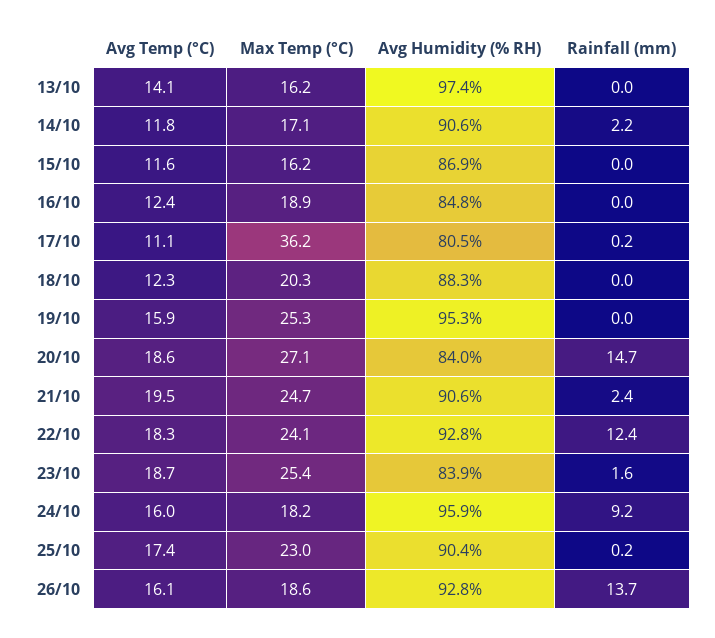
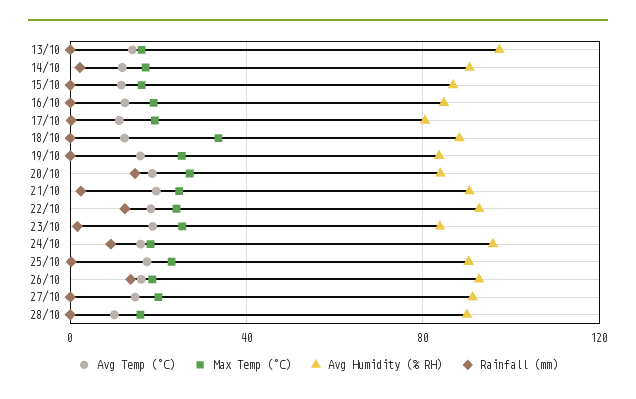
Max Temp (°C), 17/10: 36.2 -> 20
Max Temp (°C), 18/10: 20.3 -> 35
Avg Humidity (% RH), 19/10: 95.3 -> 85
Avg Temp (°C), 27/10: none -> 15
Max Temp (°C), 27/10: none -> 20
Avg Humidity (% RH), 27/10: none -> 90
Rainfall (mm), 27/10: none -> 0
Avg Temp (°C), 28/10: none -> 10
Max Temp (°C), 28/10: none -> 15
Avg Humidity (% RH), 28/10: none -> 90
Rainfall (mm), 28/10: none -> 0

